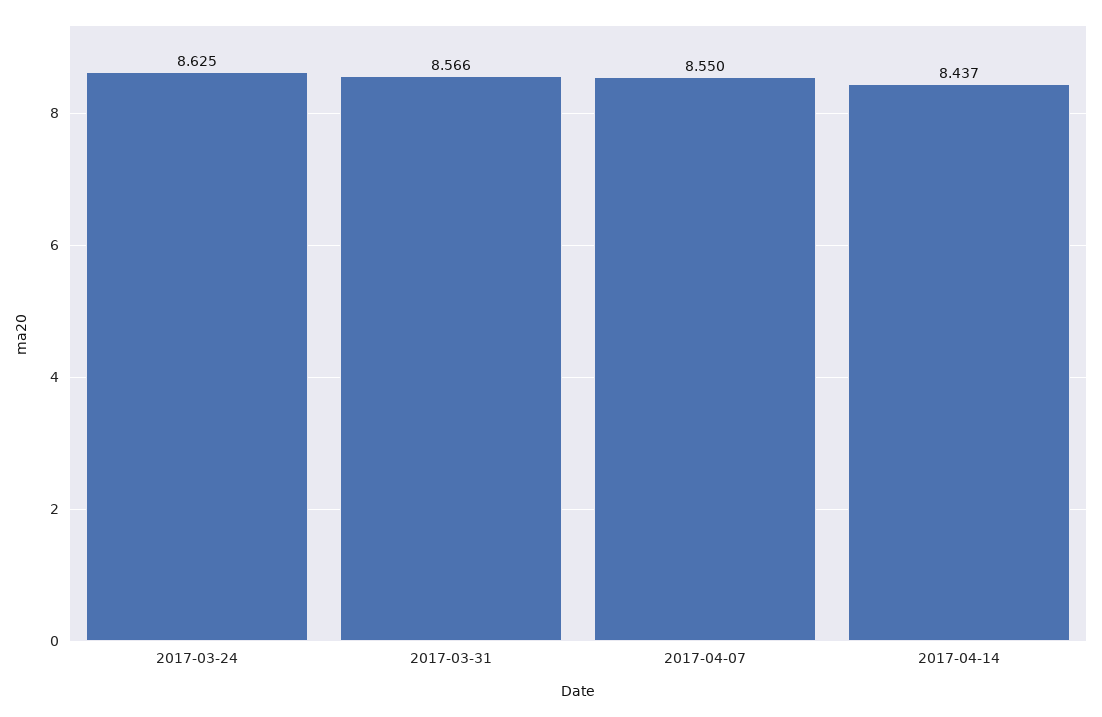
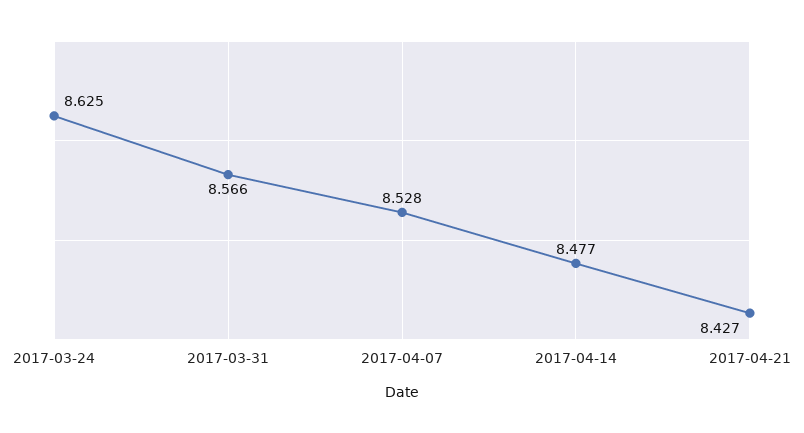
2017-04-07: 8.55 -> 8.528
2017-04-14: 8.437 -> 8.477
2017-04-21: none -> 8.427

